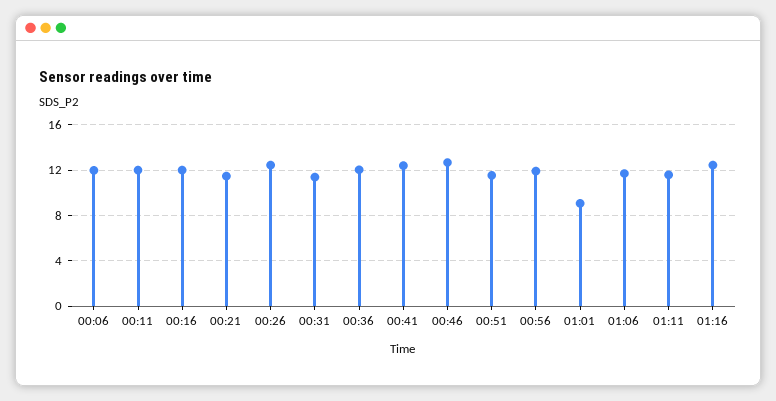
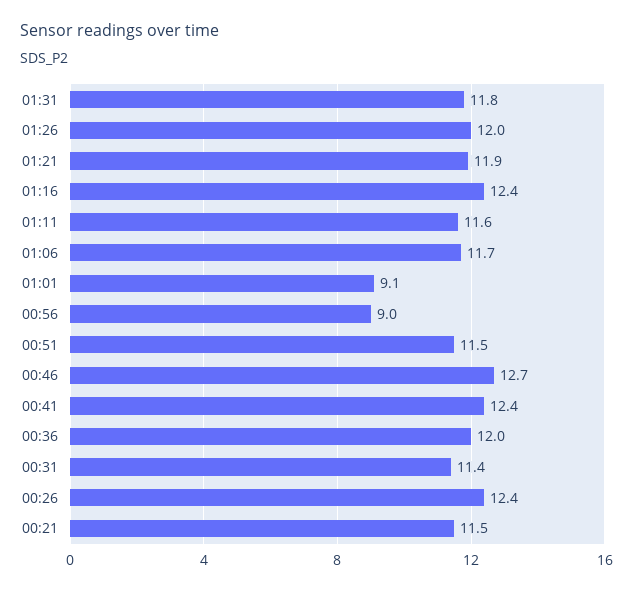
00:06: 12 -> none
00:11: 12 -> none
00:16: 12 -> none
00:56: 12 -> 9
01:31: none -> 11.8
01:26: none -> 12
01:21: none -> 11.9

